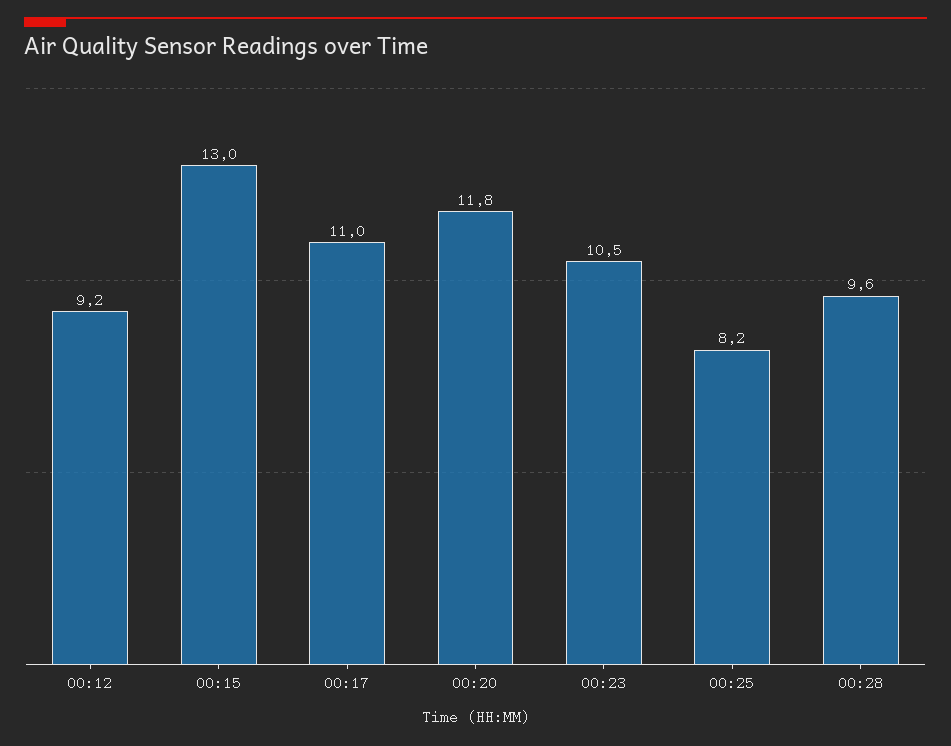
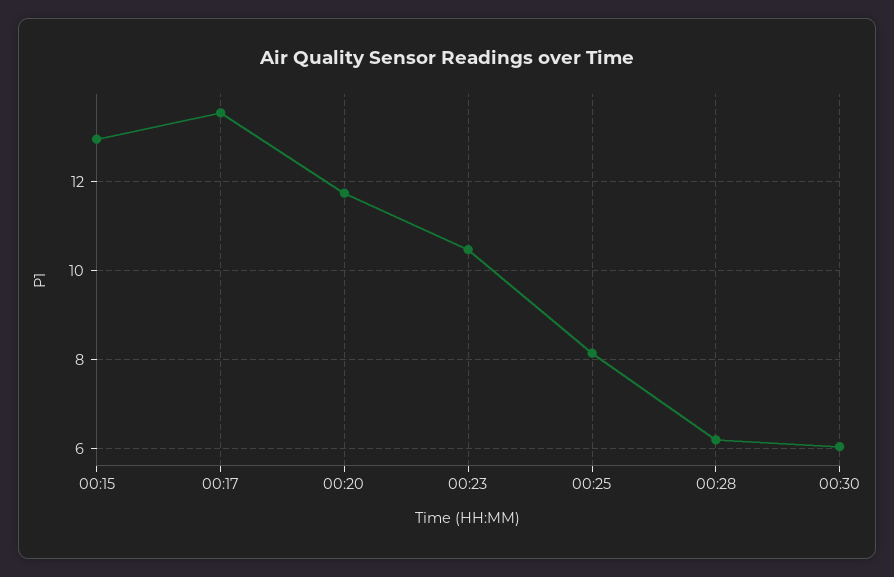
00:12: 9.2 -> none
00:17: 11 -> 13.6
00:28: 9.6 -> 6.2
00:30: none -> 6

